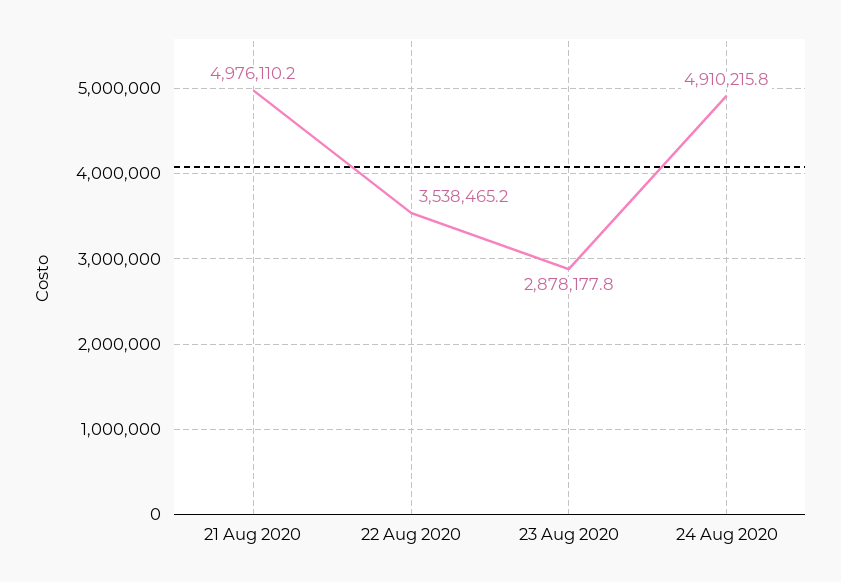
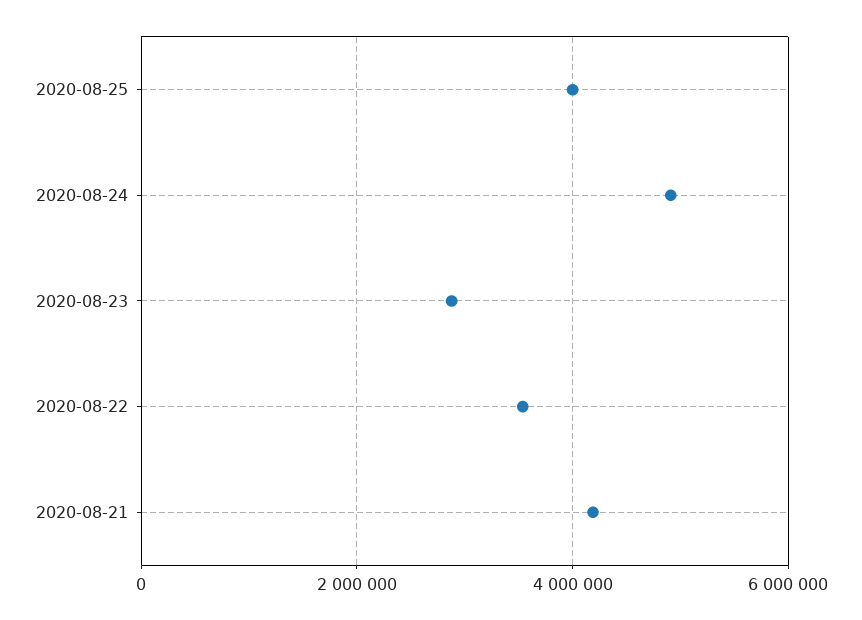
21 Aug 2020: 4976110.2 -> 4200000
2020-08-25: none -> 4000000

